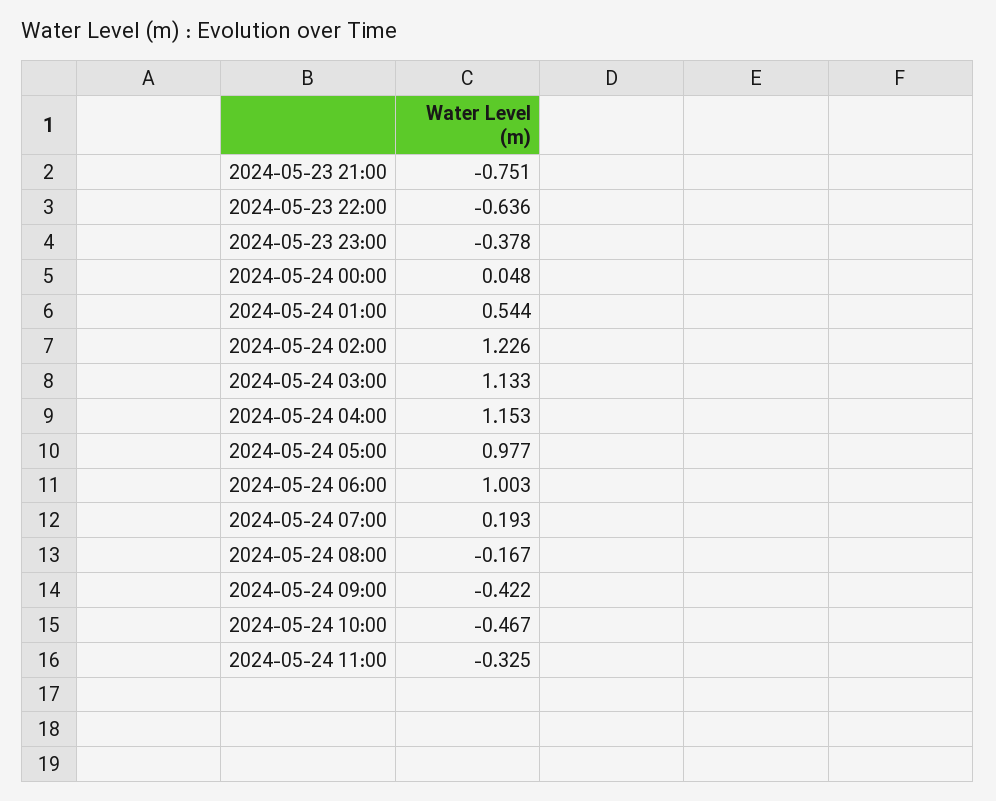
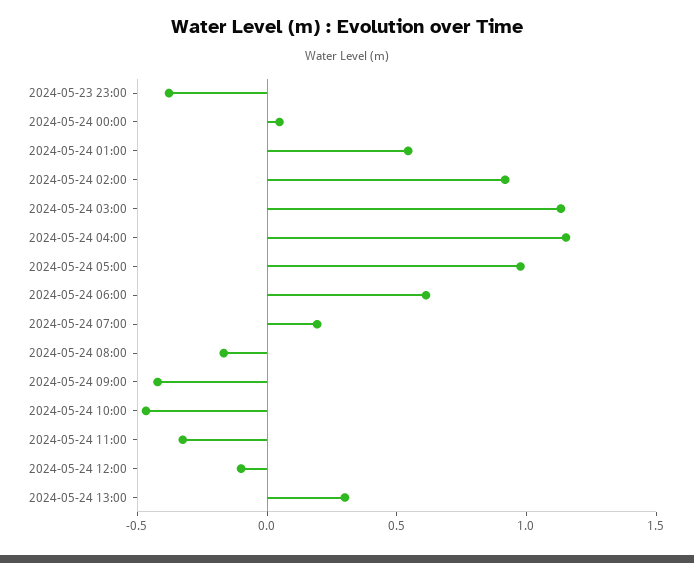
2024-05-23 21:00: -0.751 -> none
2024-05-23 22:00: -0.636 -> none
2024-05-24 02:00: 1.226 -> 0.9
2024-05-24 06:00: 1.003 -> 0.6
2024-05-24 12:00: none -> -0.1
2024-05-24 13:00: none -> 0.3

